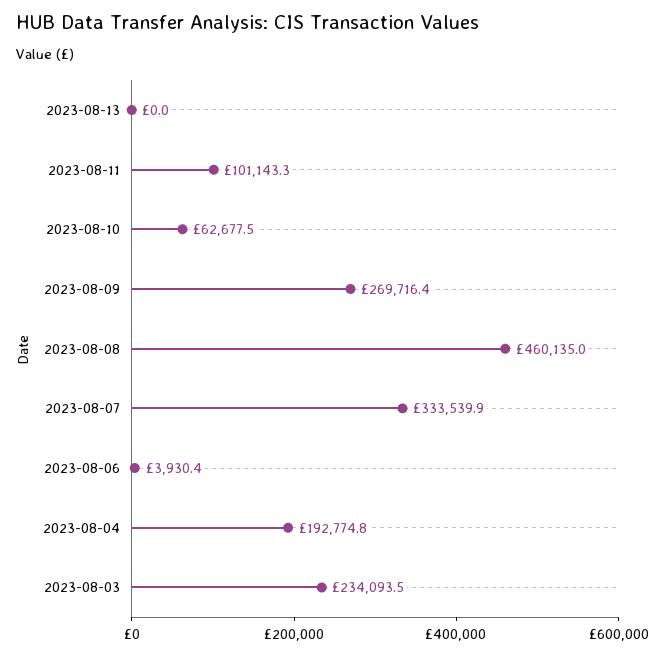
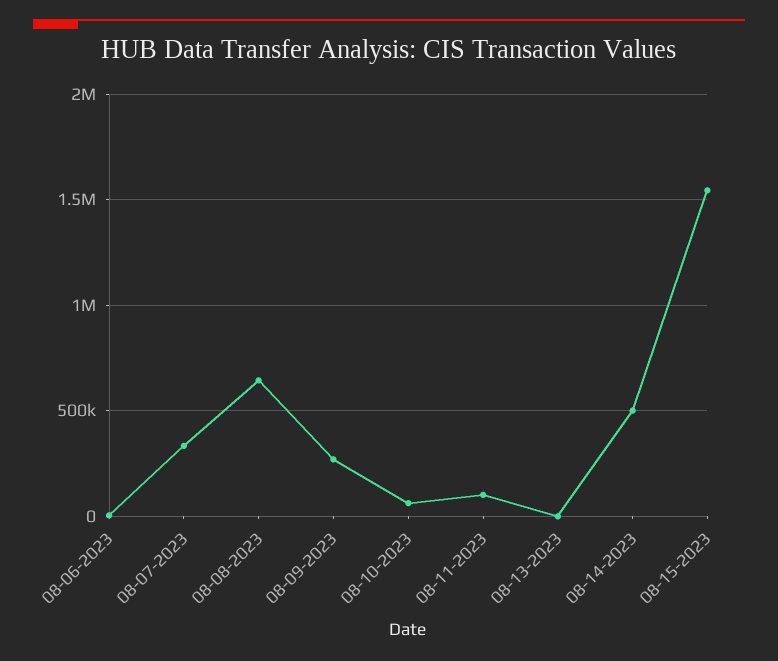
2023-08-08: 460135 -> 650000
2023-08-04: 192774.8 -> none
2023-08-03: 234093.5 -> none
08-14-2023: none -> 500000
08-15-2023: none -> 1550000

